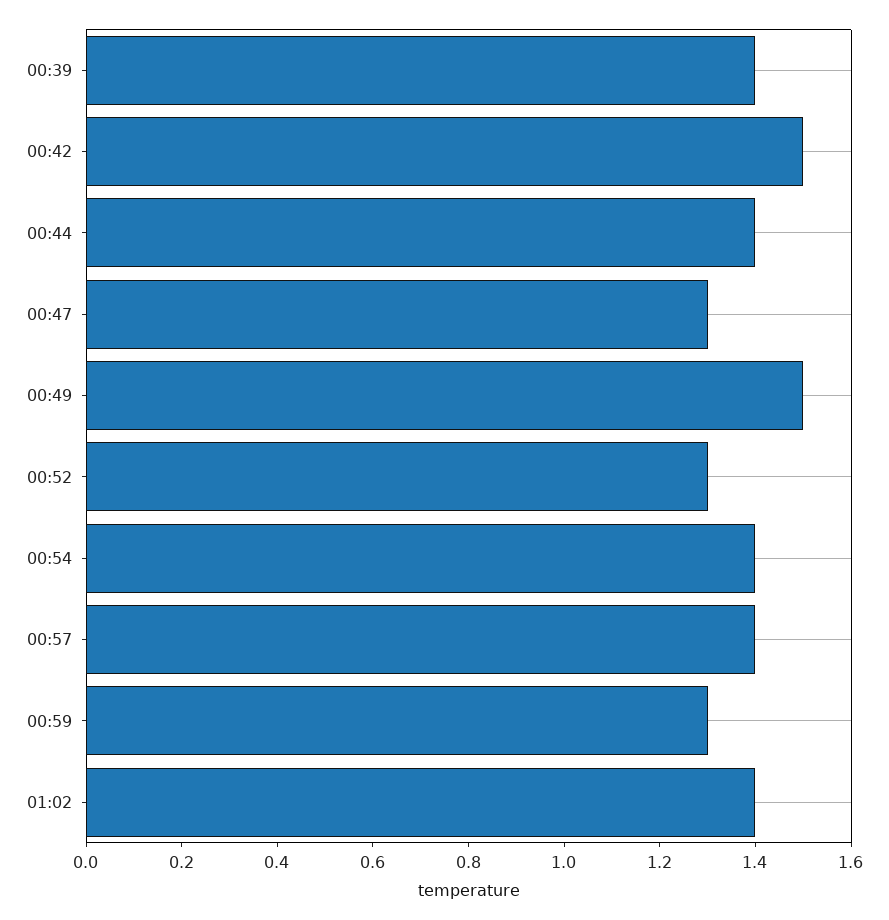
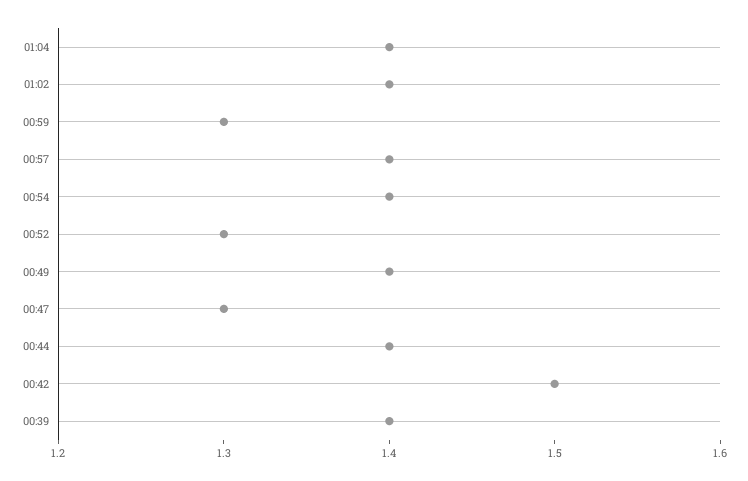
00:49: 1.5 -> 1.4
01:04: none -> 1.4

